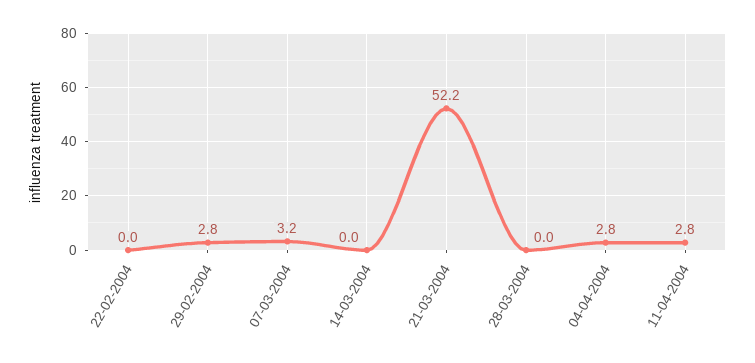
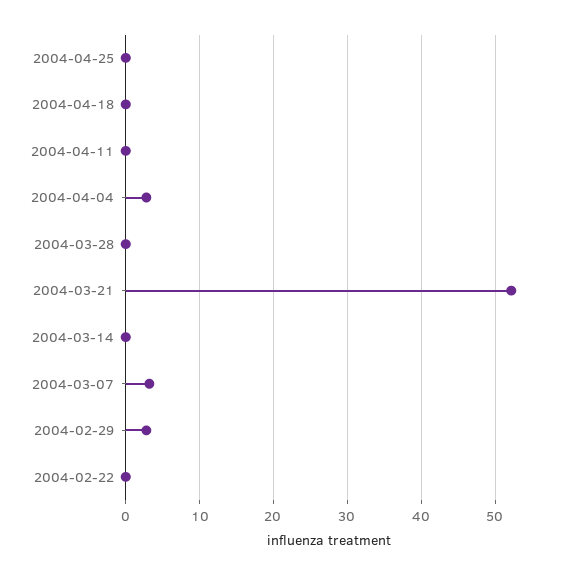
11-04-2004: 2.8 -> 0
2004-04-25: none -> 0
2004-04-18: none -> 0

